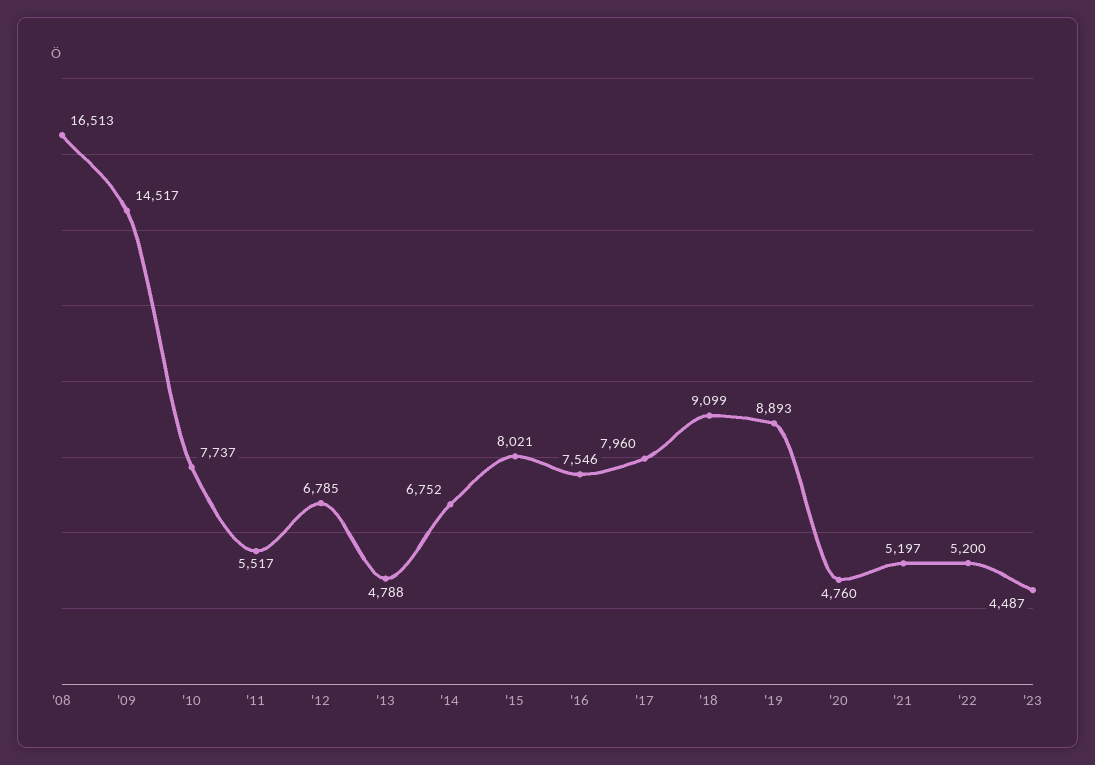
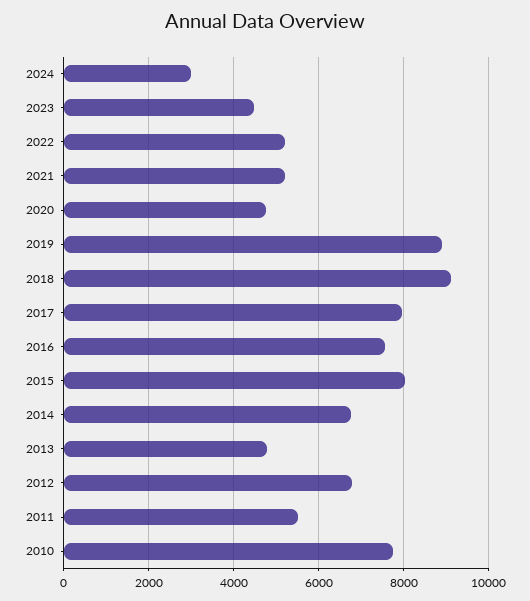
'08: 16513 -> none
'09: 14517 -> none
2024: none -> 3000

